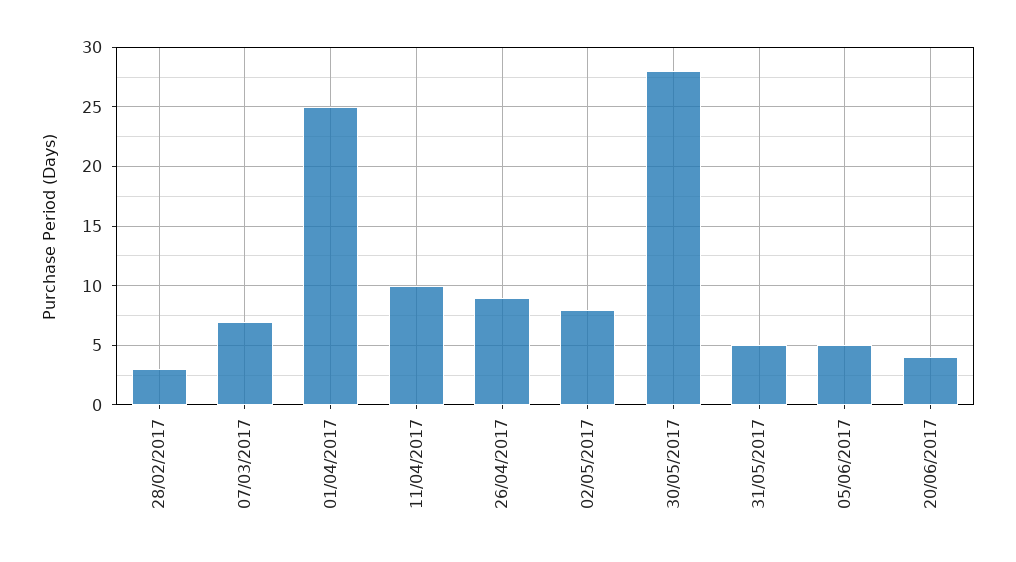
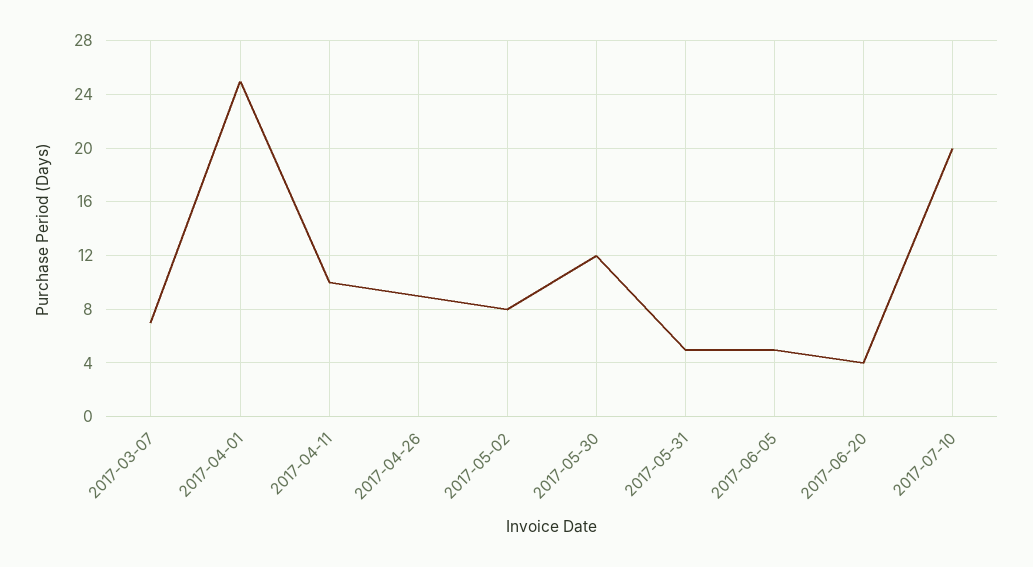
28/02/2017: 3 -> none
30/05/2017: 28 -> 12
2017-07-10: none -> 20

